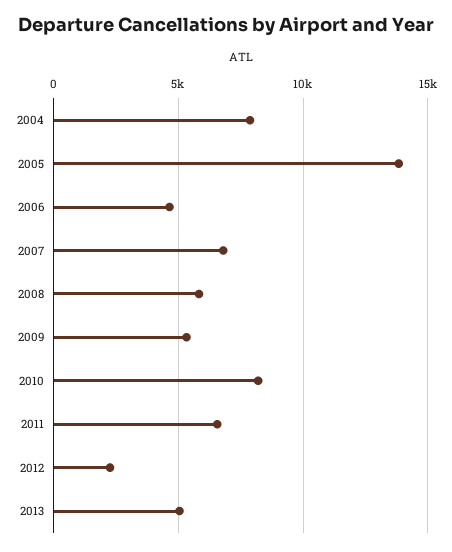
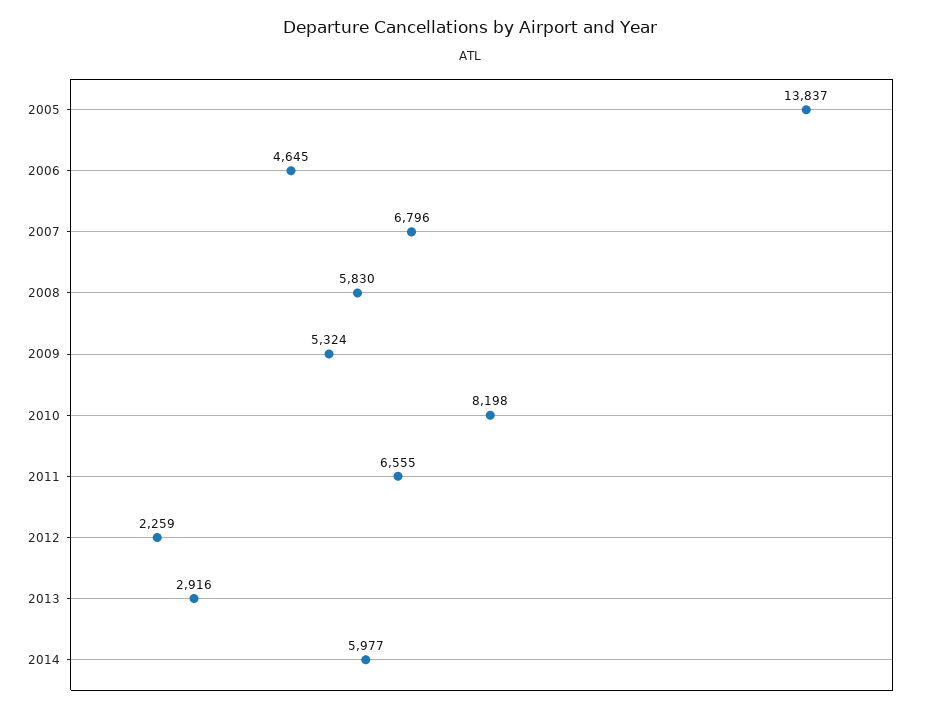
2004: 8000 -> none
2013: 5000 -> 2916
2014: none -> 5977

